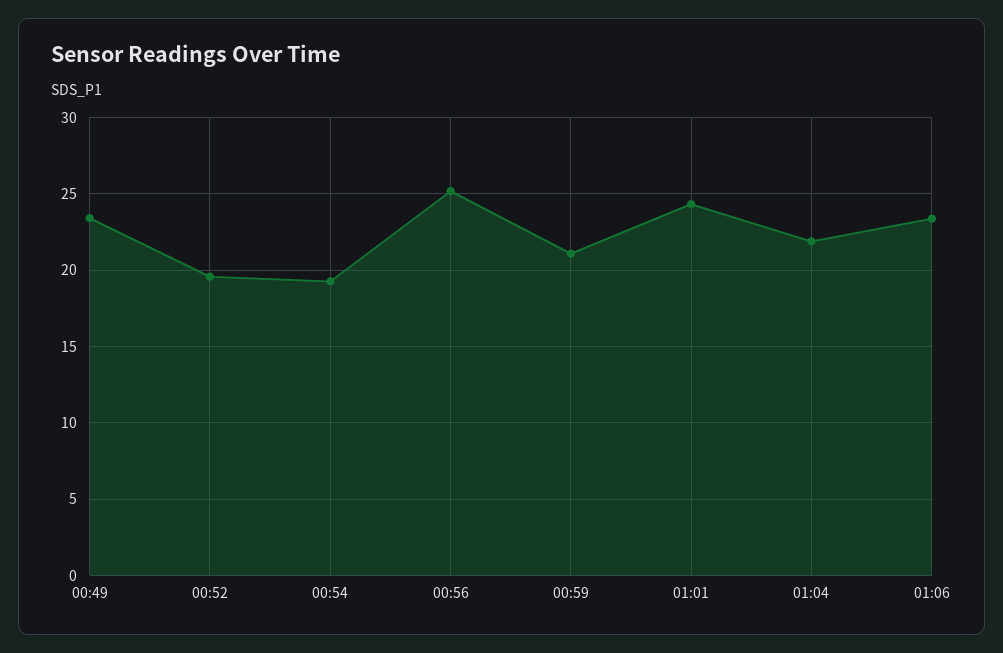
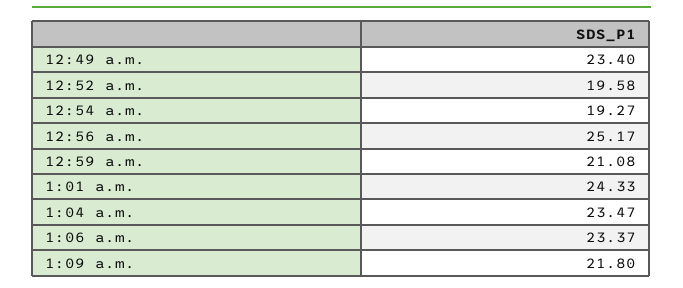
01:04: 22 -> 23.47
1:09 a.m.: none -> 21.8

